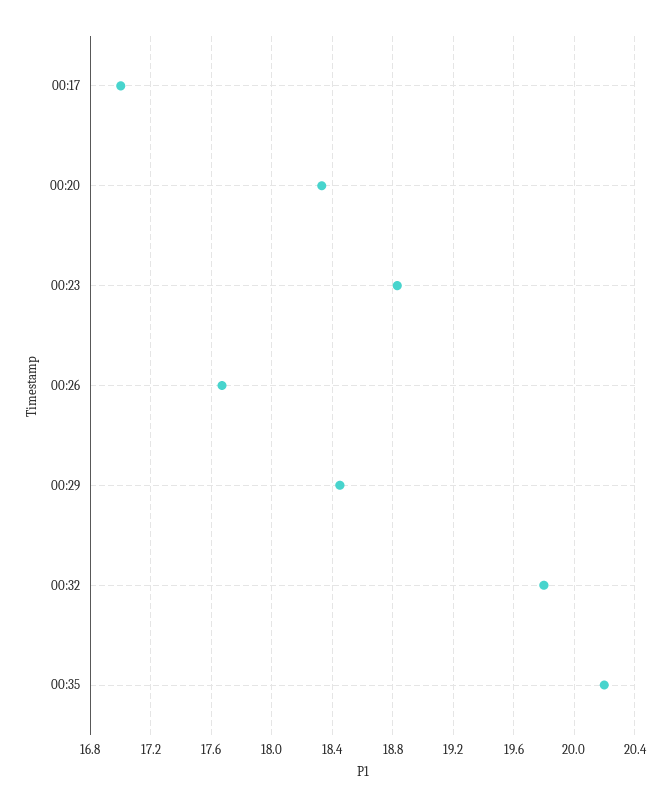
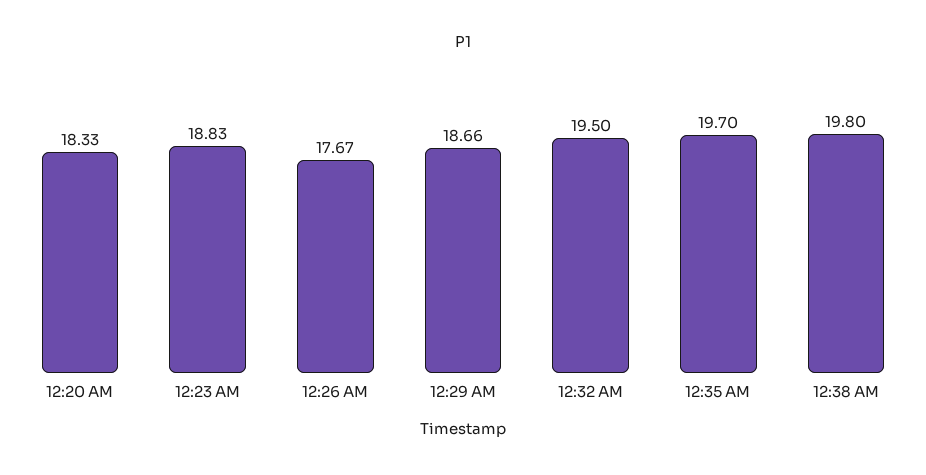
00:17: 17 -> none
00:29: 18.45 -> 18.66
00:32: 19.8 -> 19.5
00:35: 20.2 -> 19.7
12:38 AM: none -> 19.8

